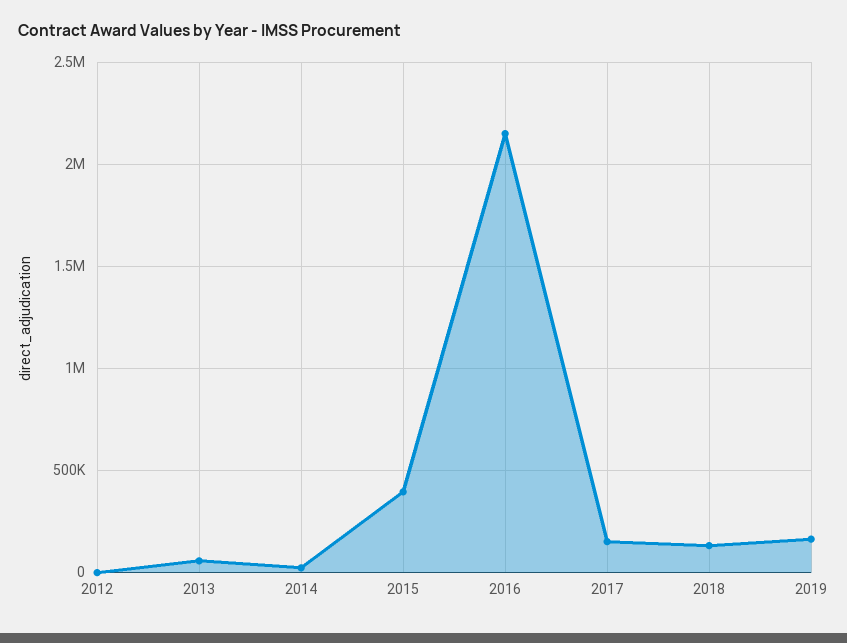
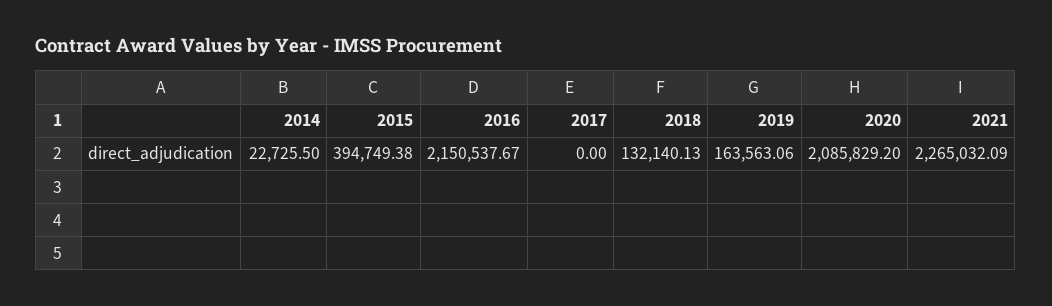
2012: 0 -> none
2013: 50000 -> none
2017: 150000 -> 0
2020: none -> 2085829.2
2021: none -> 2265032.09

